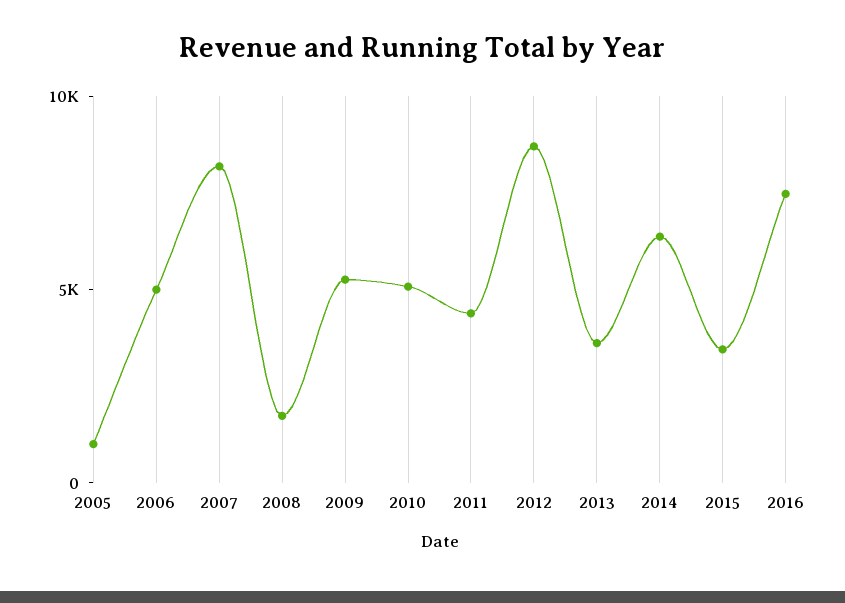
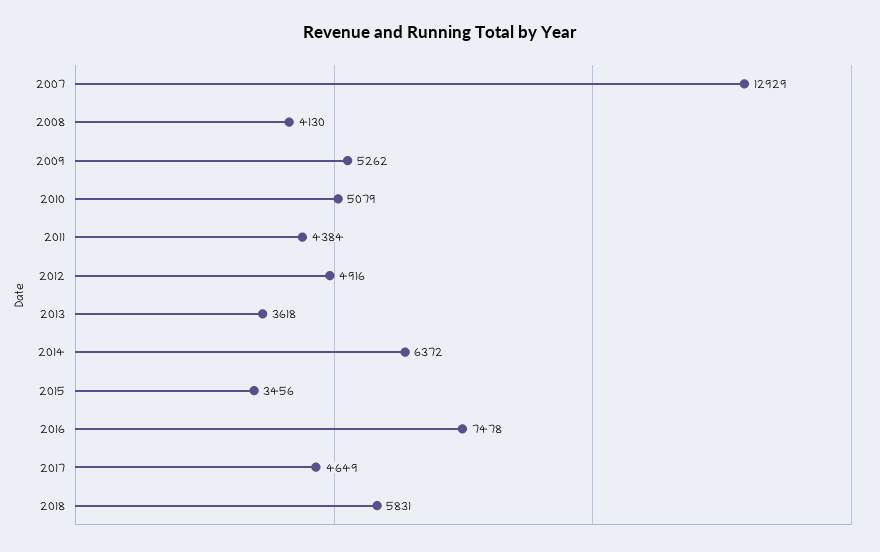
2005: 1000 -> none
2006: 5000 -> none
2007: 8000 -> 12929
2008: 2000 -> 4130
2012: 9000 -> 4916
2017: none -> 4649
2018: none -> 5831

